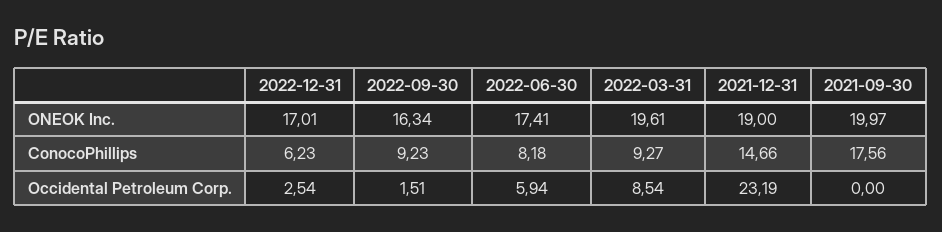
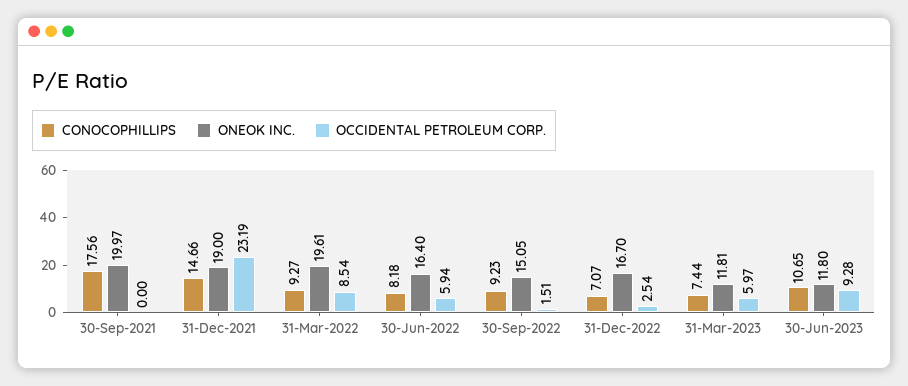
ONEOK Inc., 2022-12-31: 17.01 -> 16.7
ONEOK Inc., 2022-09-30: 16.34 -> 15.05
ONEOK Inc., 2022-06-30: 17.41 -> 16.4
ConocoPhillips, 2022-12-31: 6.23 -> 7.07
ConocoPhillips, 31-Mar-2023: none -> 7.44
ONEOK Inc., 31-Mar-2023: none -> 11.81
Occidental Petroleum Corp., 31-Mar-2023: none -> 5.97
ConocoPhillips, 30-Jun-2023: none -> 10.65
ONEOK Inc., 30-Jun-2023: none -> 11.8
Occidental Petroleum Corp., 30-Jun-2023: none -> 9.28

